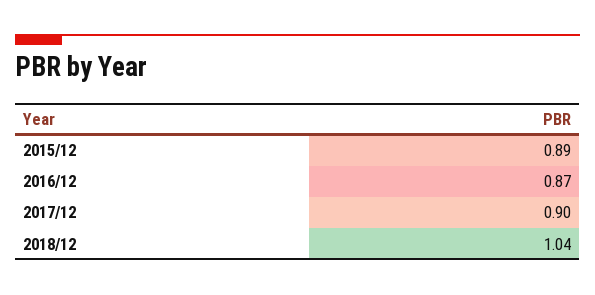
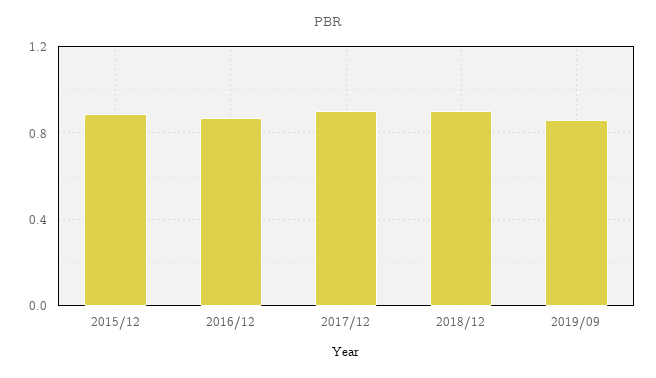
2018/12: 1.04 -> 0.9
2019/09: none -> 0.85

